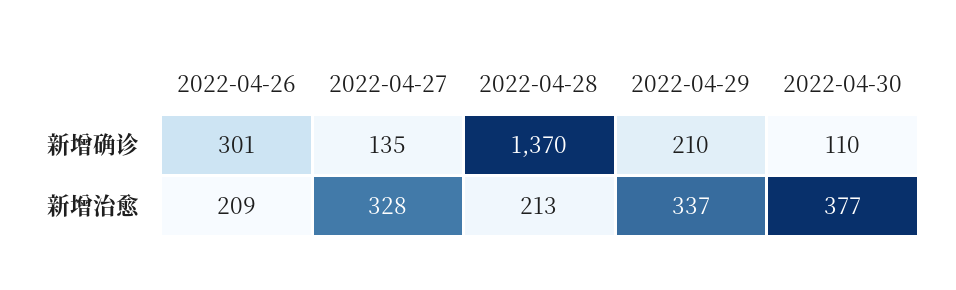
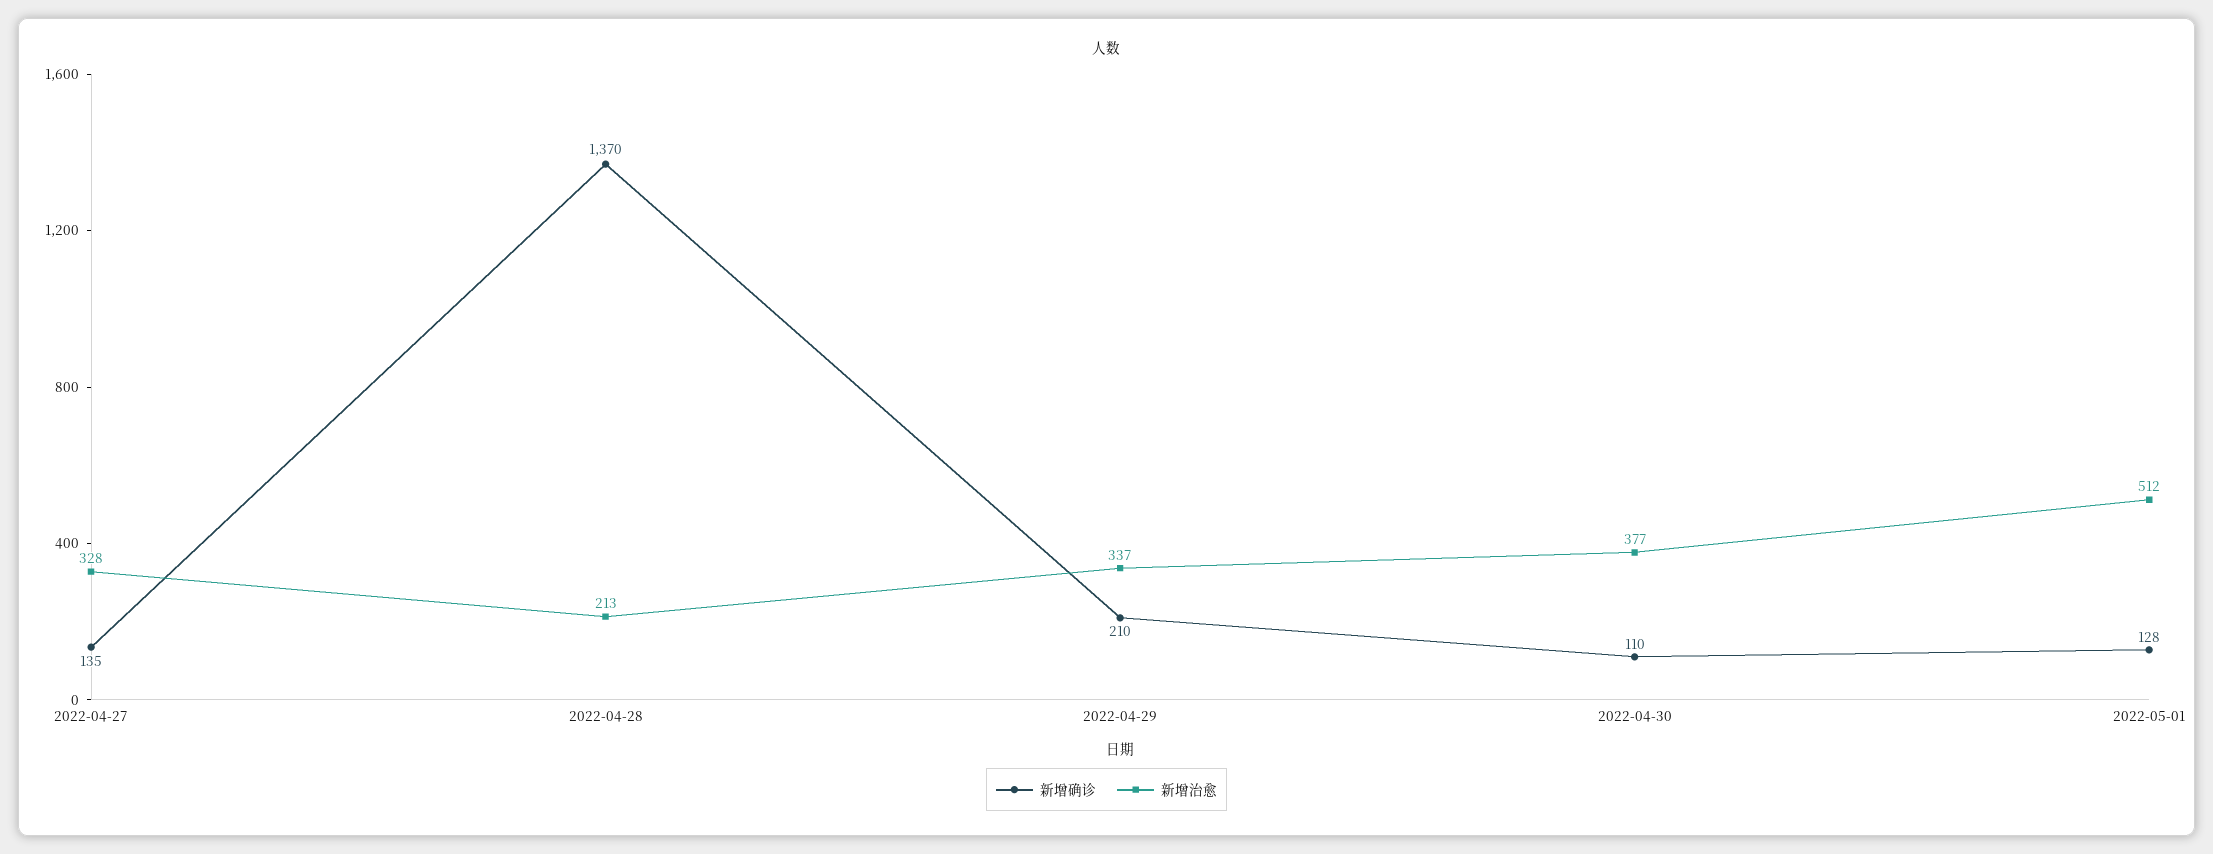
新增确诊, 2022-04-26: 301 -> none
新增治愈, 2022-04-26: 209 -> none
新增确诊, 2022-05-01: none -> 128
新增治愈, 2022-05-01: none -> 512

